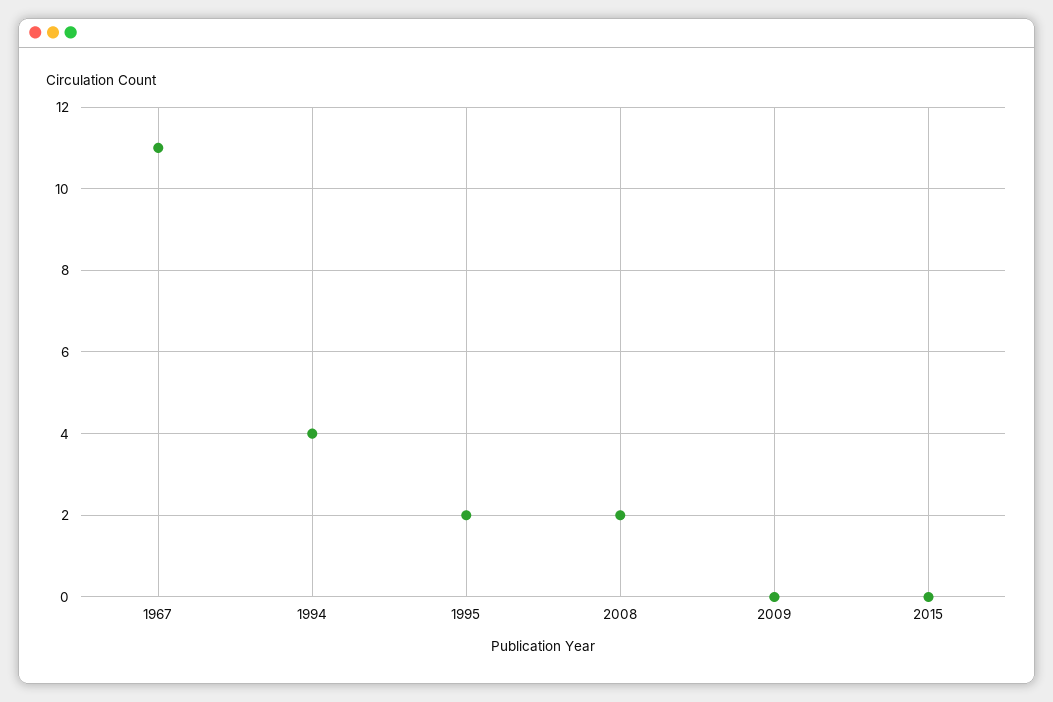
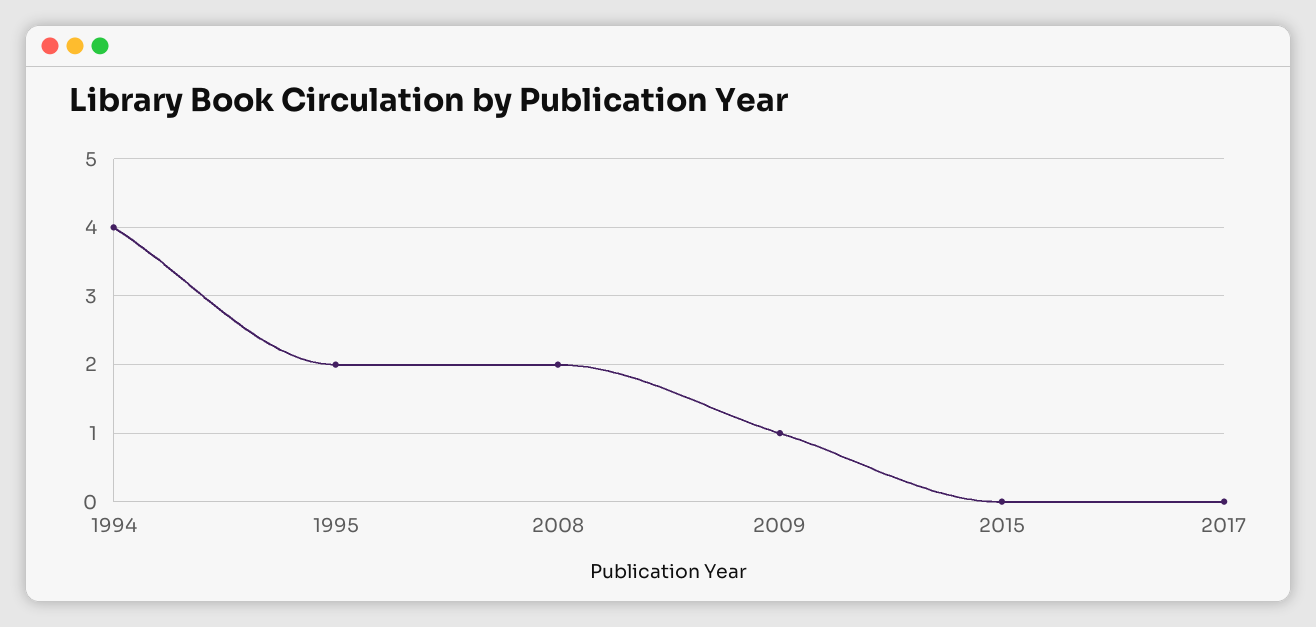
1967: 11 -> none
2009: 0 -> 1
2017: none -> 0

